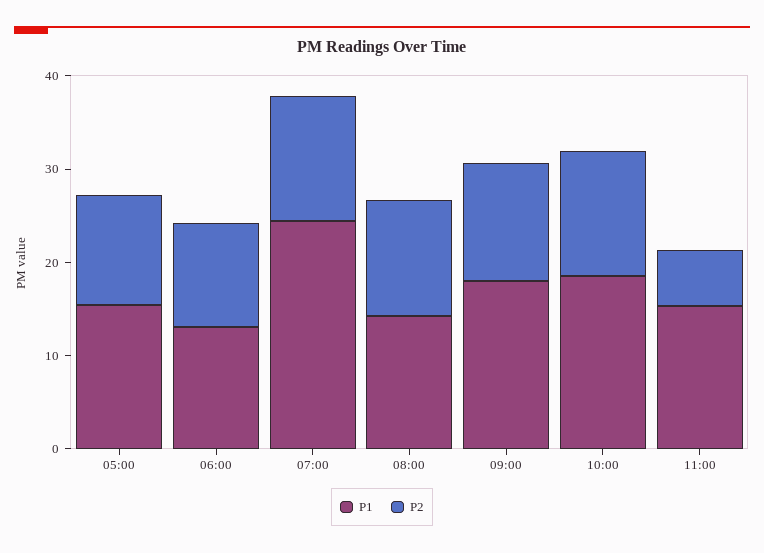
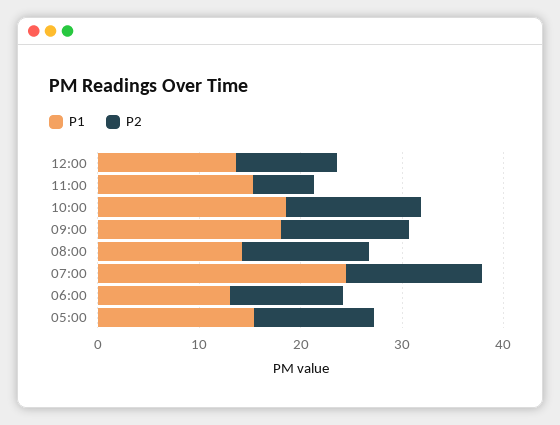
P1, 12:00: none -> 14
P2, 12:00: none -> 10

